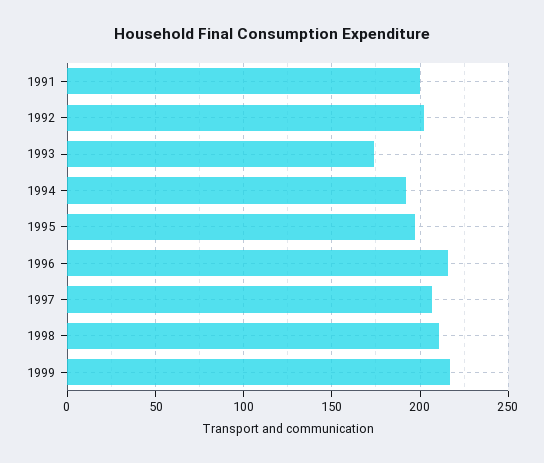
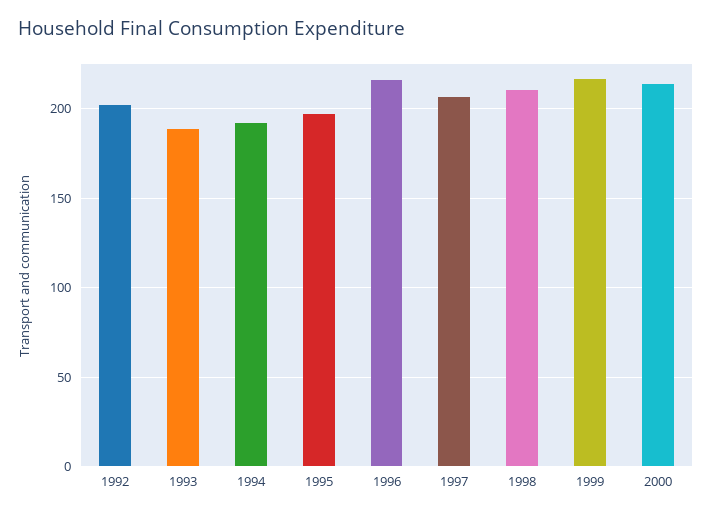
1991: 200 -> none
1993: 175 -> 190
2000: none -> 215

